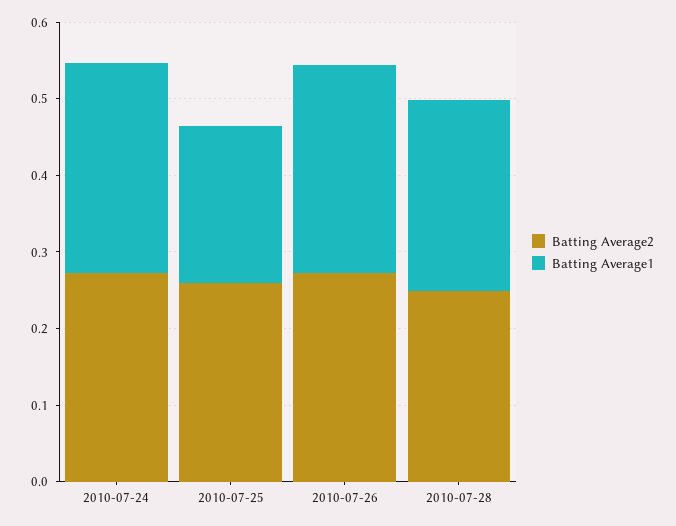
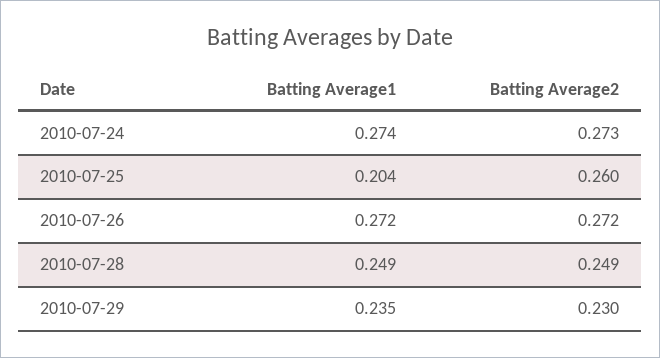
Batting Average1, 2010-07-29: none -> 0.235
Batting Average2, 2010-07-29: none -> 0.23

